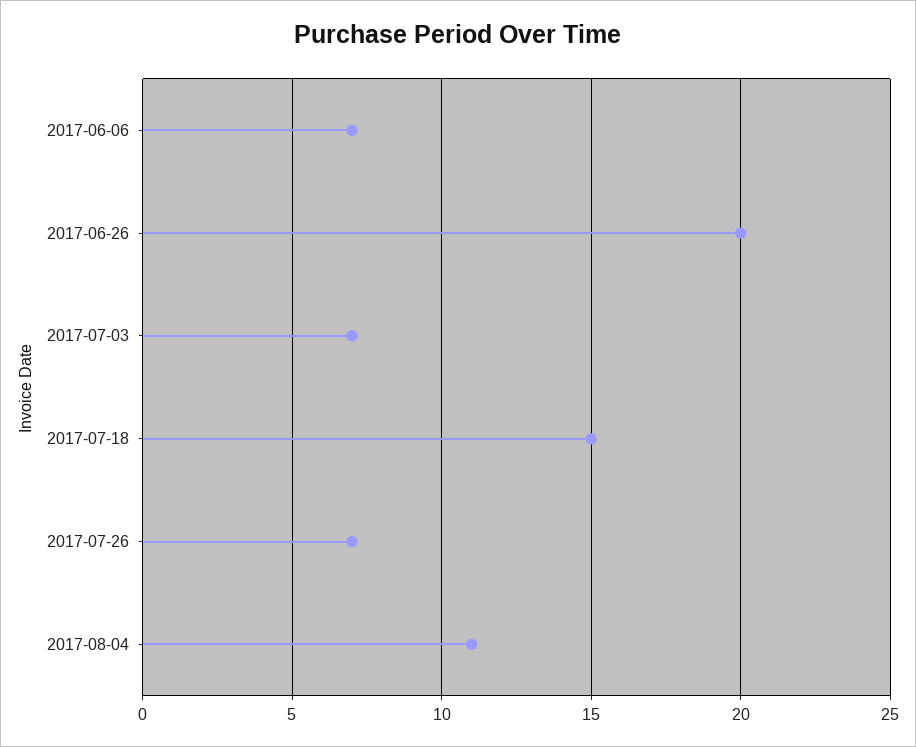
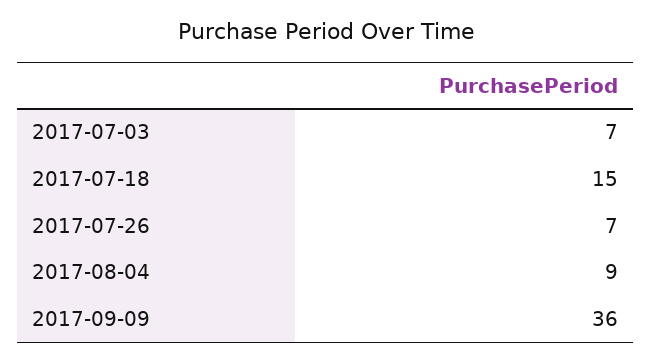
2017-06-06: 7 -> none
2017-06-26: 20 -> none
2017-08-04: 11 -> 9
2017-09-09: none -> 36

